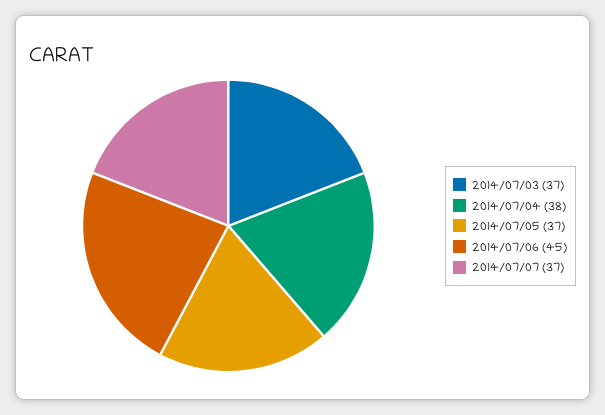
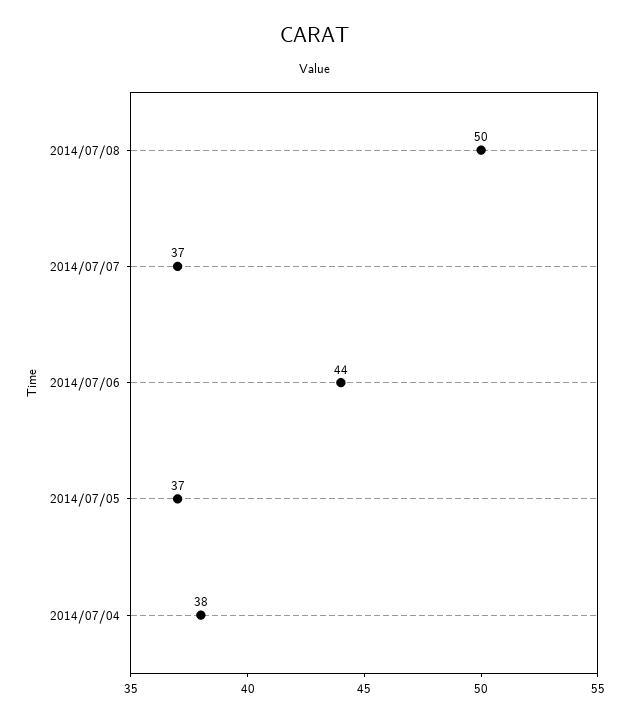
2014/07/03: 37 -> none
2014/07/06: 45 -> 44
2014/07/08: none -> 50

